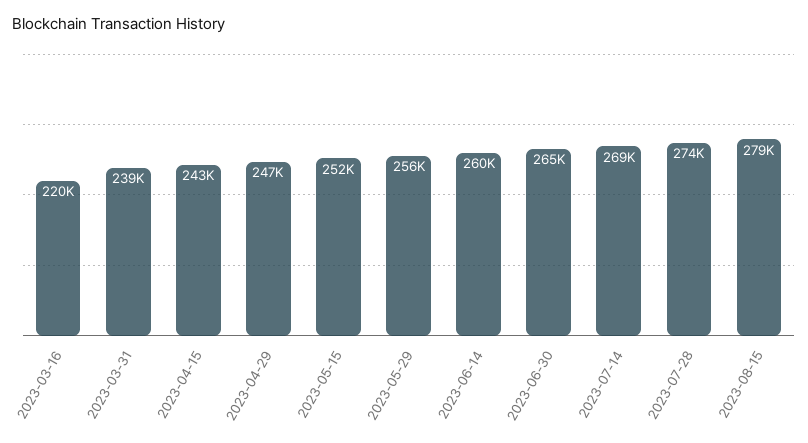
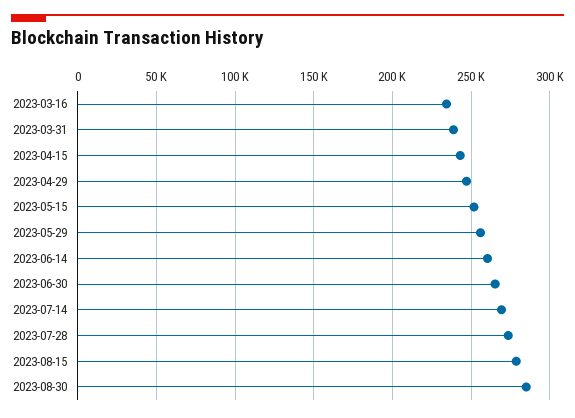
2023-03-16: 220000 -> 235000
2023-08-30: none -> 285000

